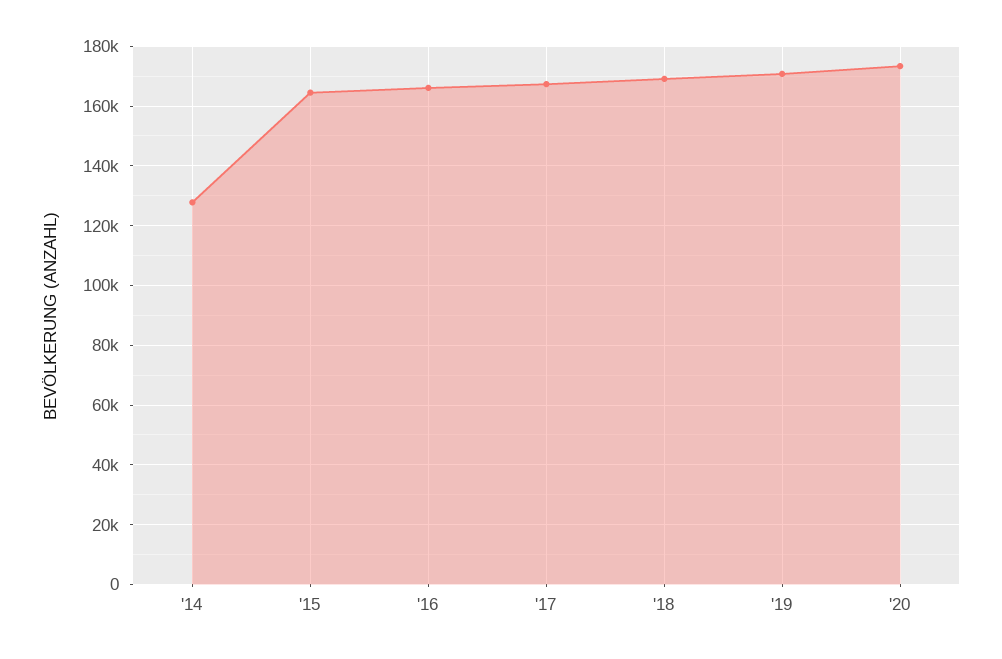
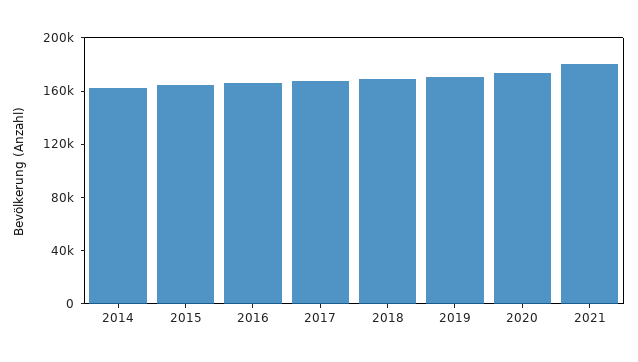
'14: 127500 -> 160000
2021: none -> 180000

